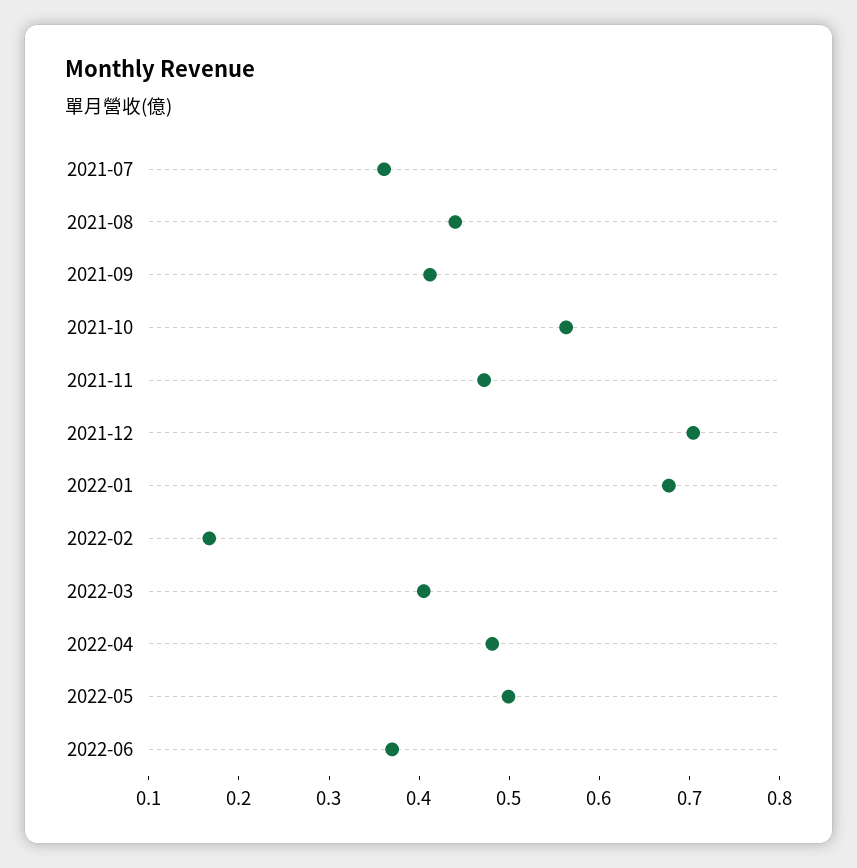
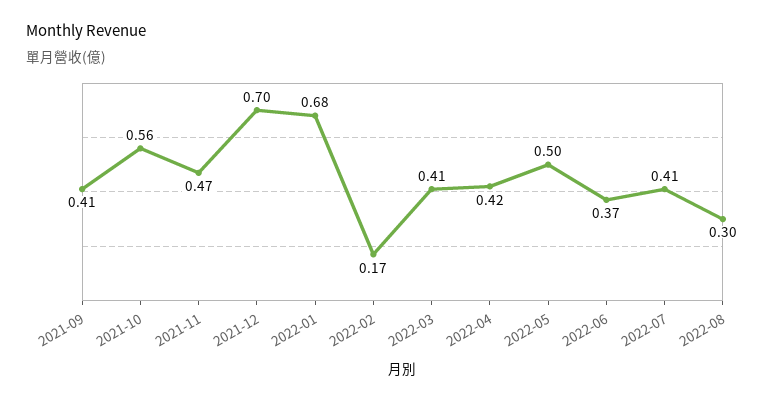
2021-07: 0.36 -> none
2021-08: 0.44 -> none
2022-04: 0.48 -> 0.42
2022-07: none -> 0.41
2022-08: none -> 0.3

